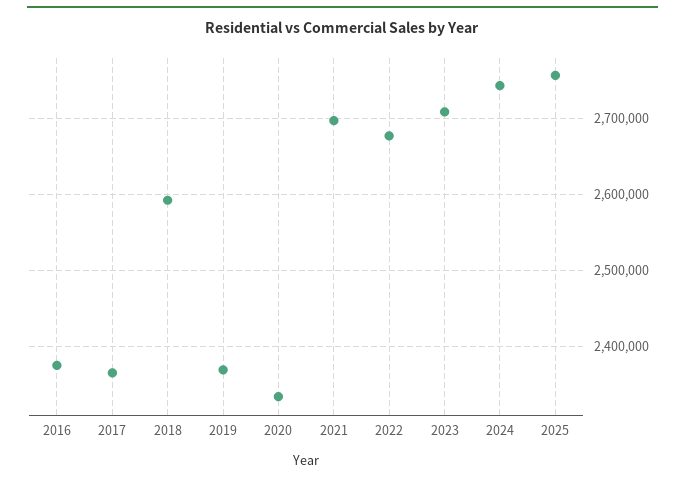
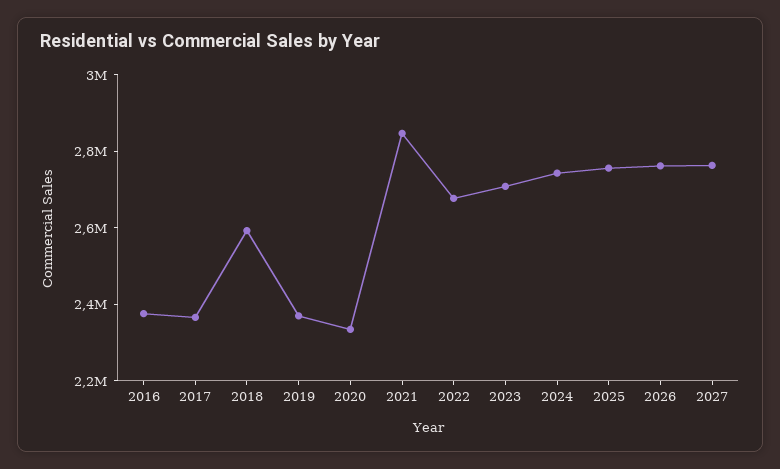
2021: 2700000 -> 2850000
2026: none -> 2750000
2027: none -> 2750000

